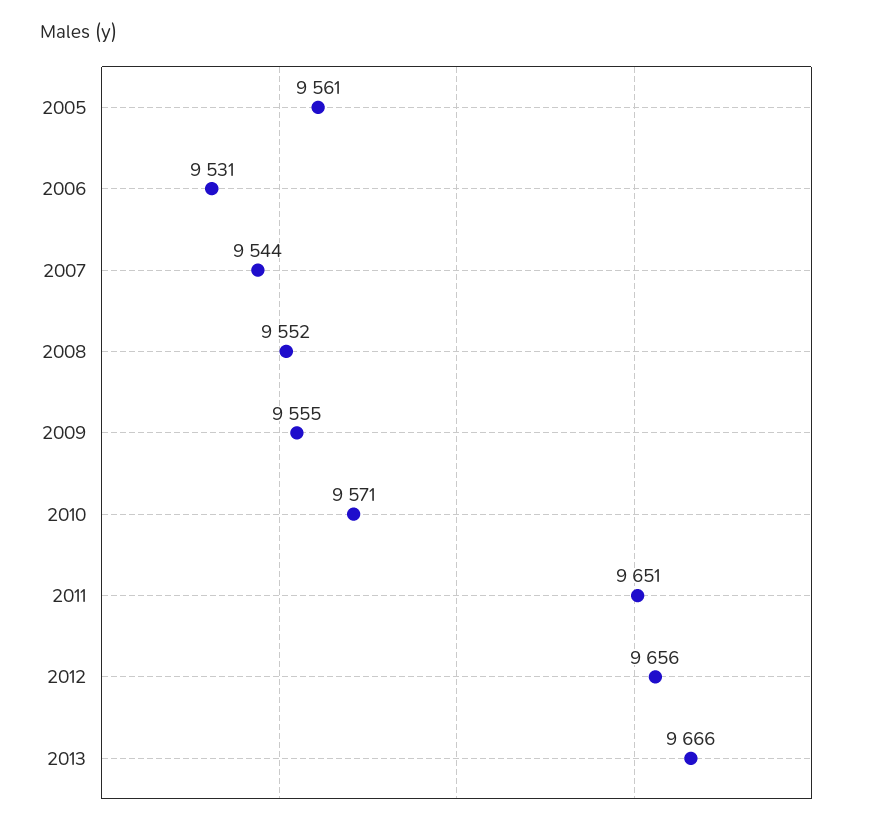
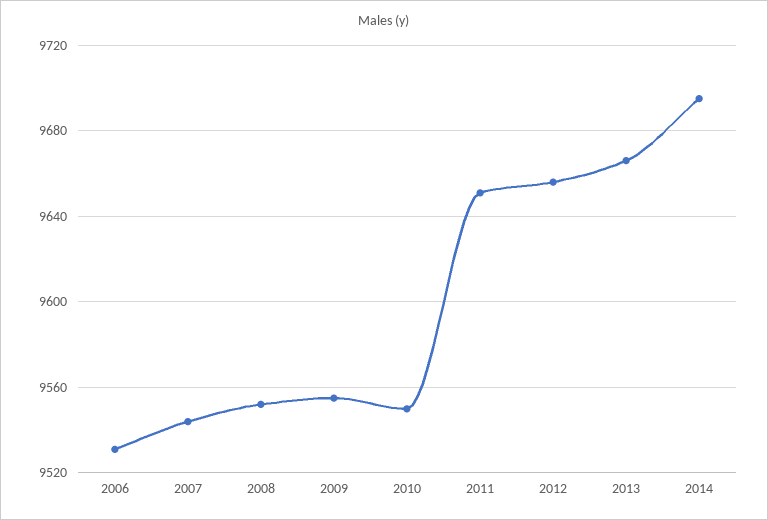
2005: 9561 -> none
2010: 9571 -> 9550
2014: none -> 9695

